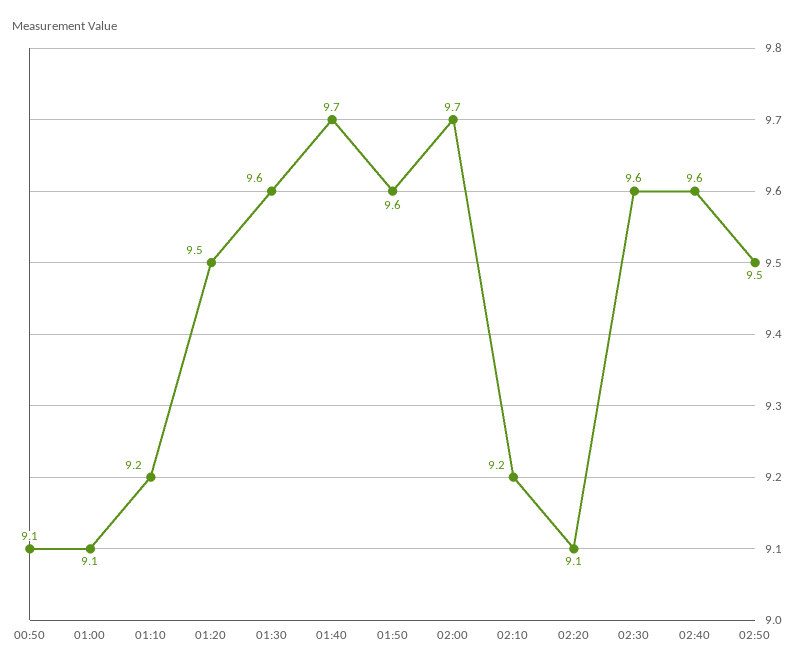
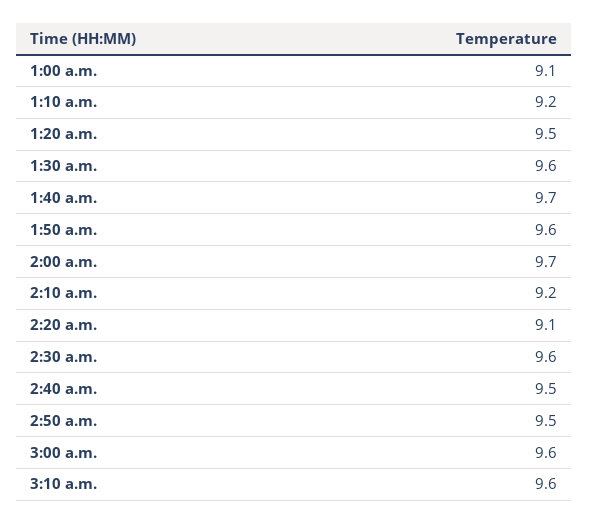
00:50: 9.1 -> none
02:40: 9.6 -> 9.5
3:00 a.m.: none -> 9.6
3:10 a.m.: none -> 9.6

